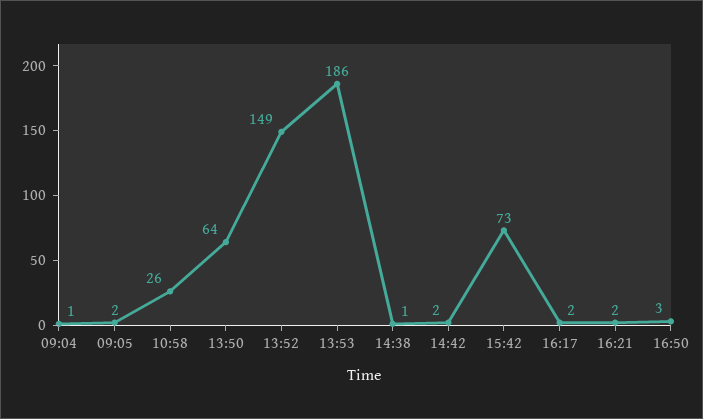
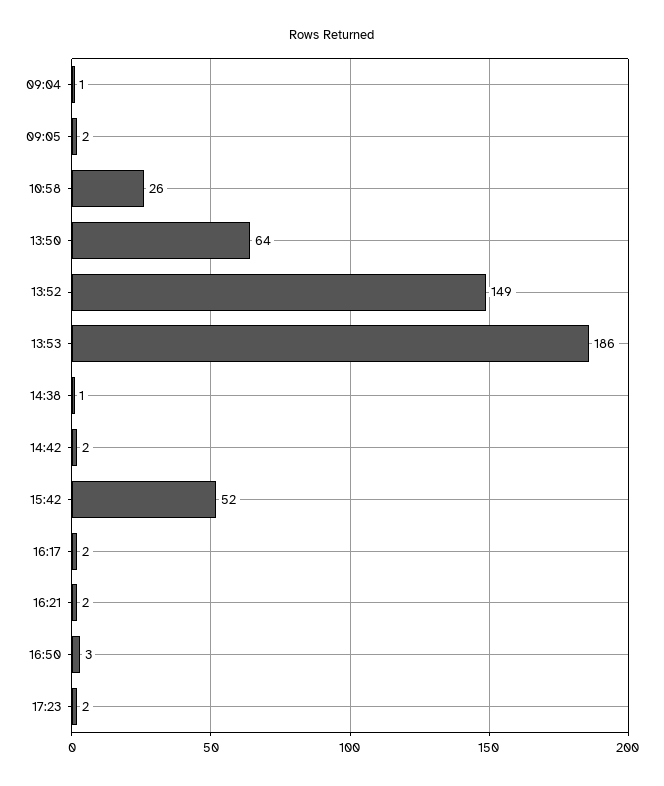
15:42: 73 -> 52
17:23: none -> 2

